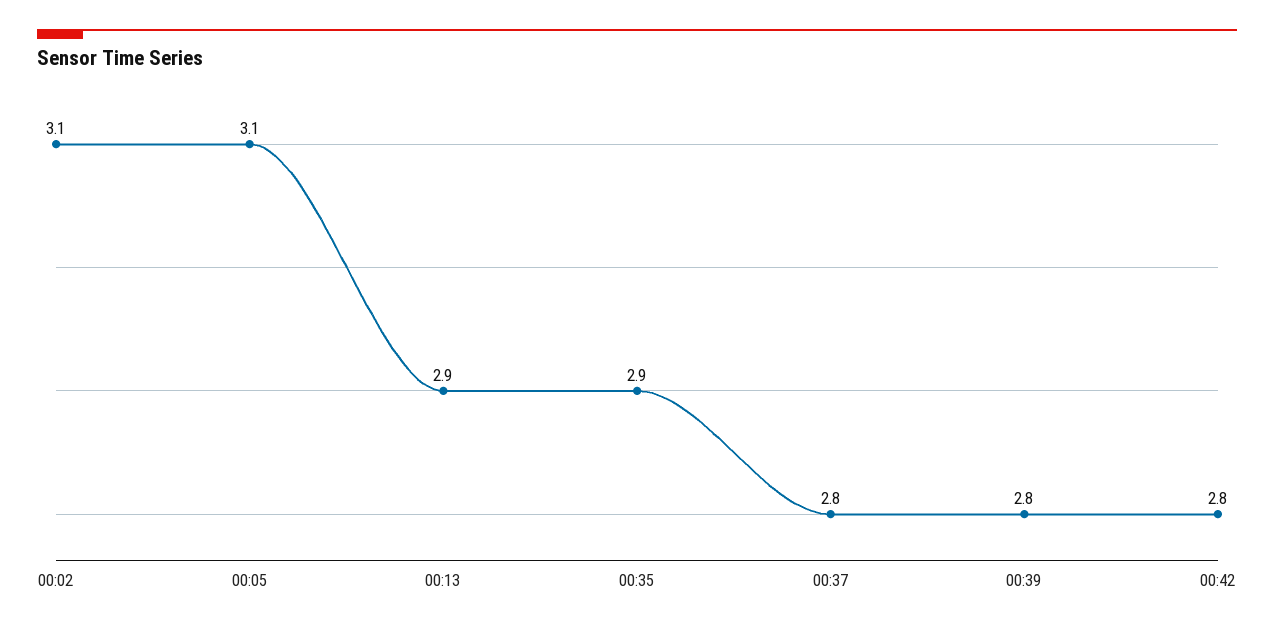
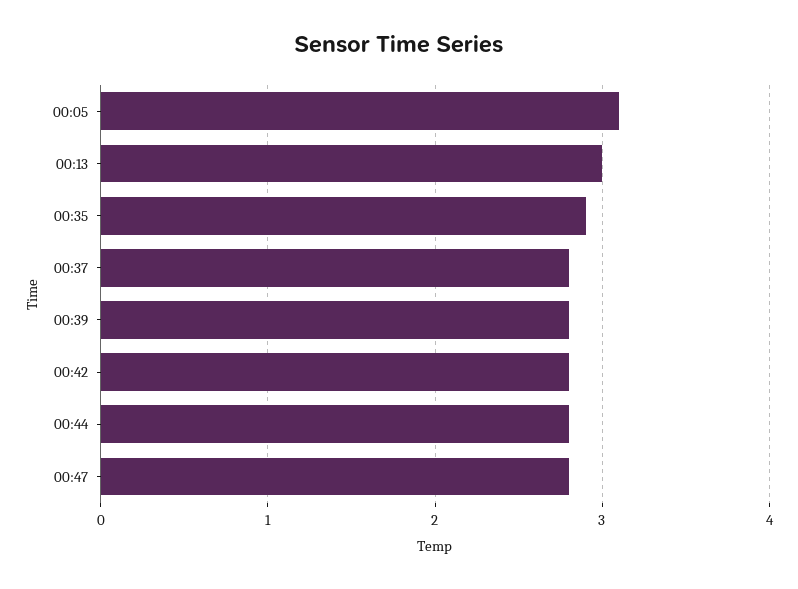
00:02: 3.1 -> none
00:13: 2.9 -> 3
00:44: none -> 2.8
00:47: none -> 2.8

